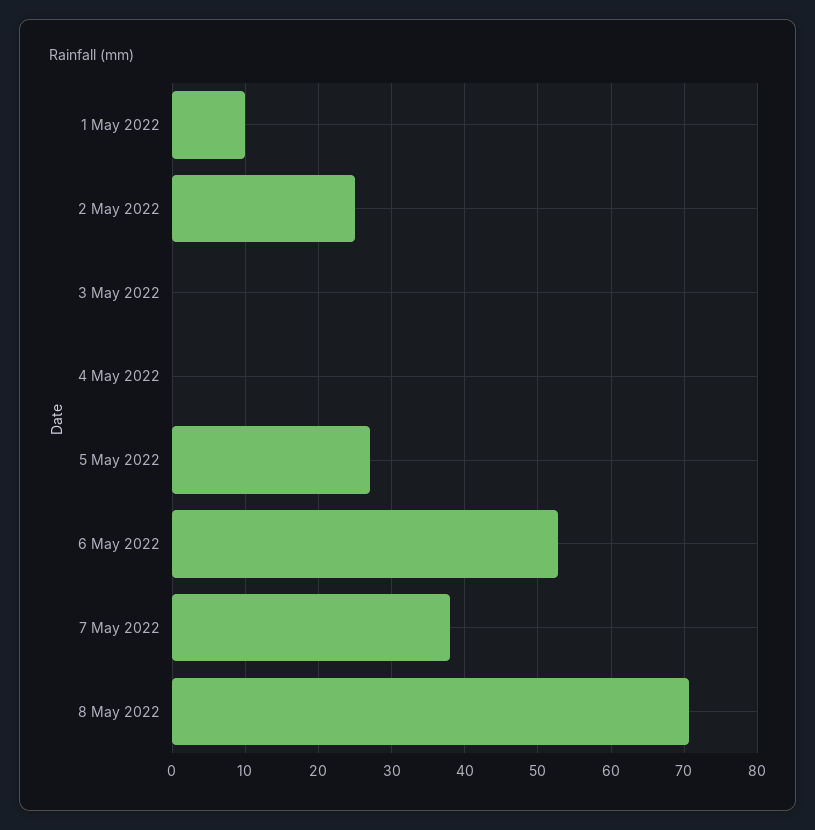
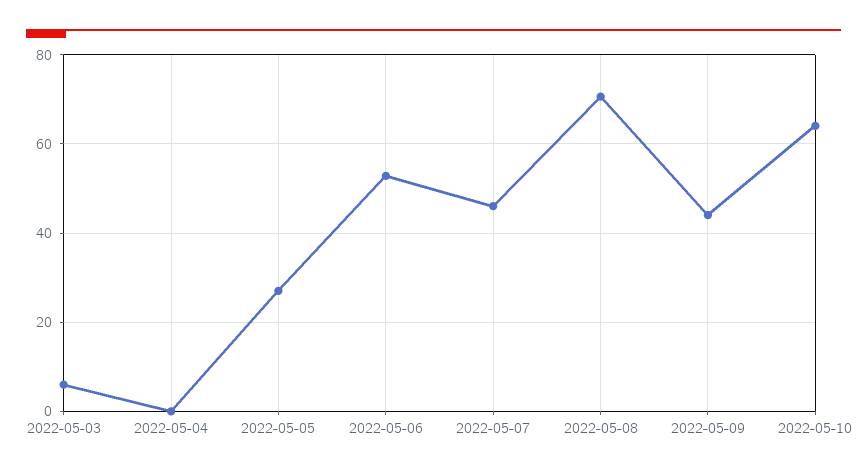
1 May 2022: 10 -> none
2 May 2022: 25 -> none
3 May 2022: 0 -> 6
7 May 2022: 38 -> 46
2022-05-09: none -> 44
2022-05-10: none -> 64

